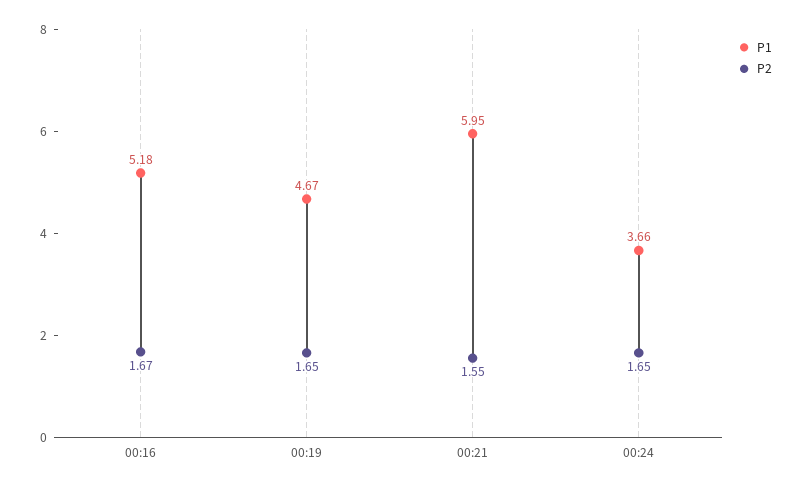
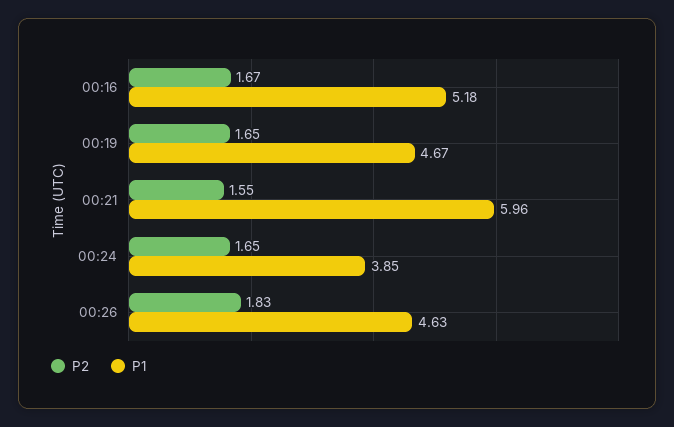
P1, 00:21: 5.95 -> 5.96
P1, 00:24: 3.66 -> 3.85
P2, 00:26: none -> 1.83
P1, 00:26: none -> 4.63

